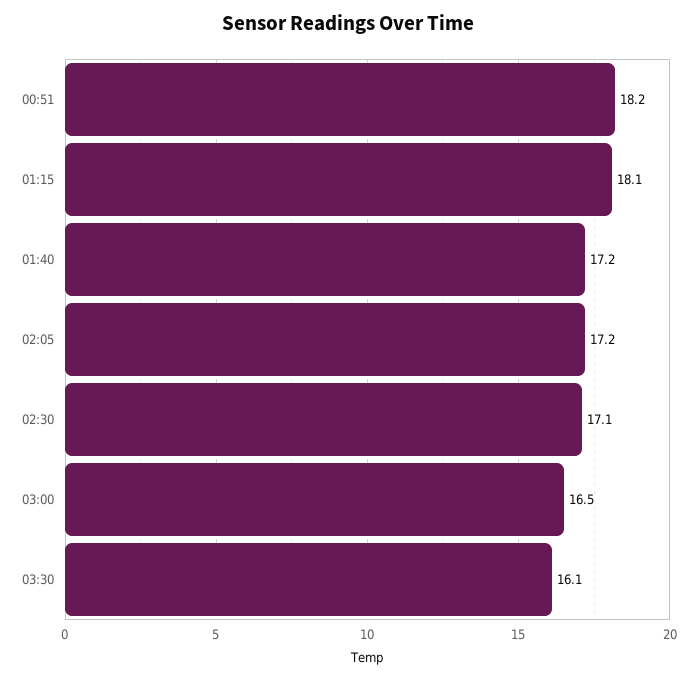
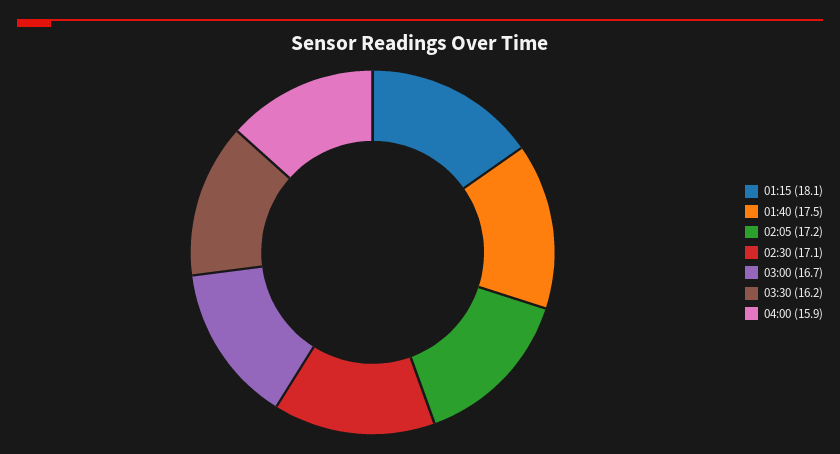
00:51: 18.2 -> none
01:40: 17.2 -> 17.5
03:00: 16.5 -> 16.7
03:30: 16.1 -> 16.2
04:00: none -> 15.9

